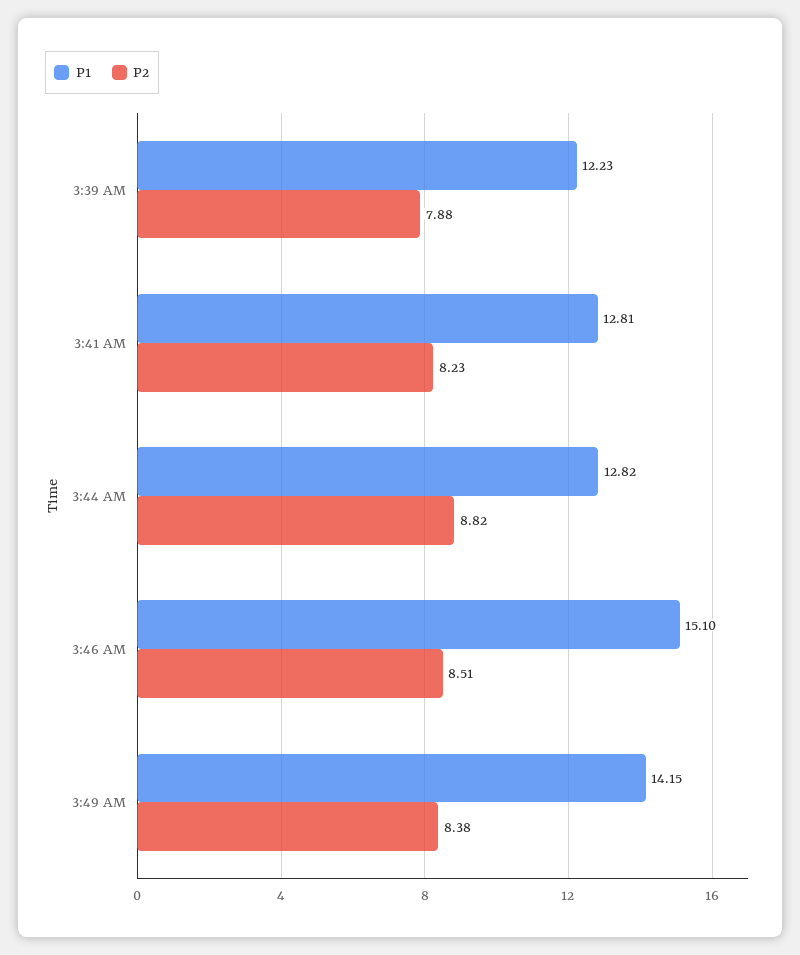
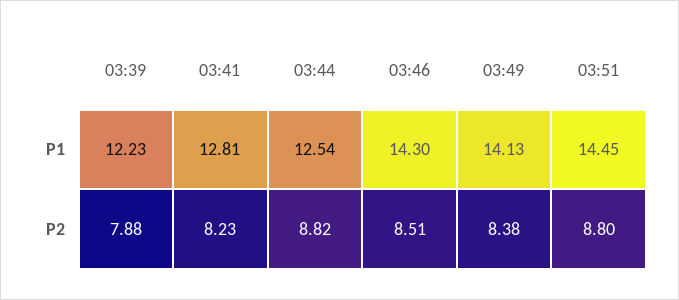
P1, 3:44 AM: 12.82 -> 12.54
P1, 3:46 AM: 15.1 -> 14.3
P1, 3:49 AM: 14.15 -> 14.13
P1, 03:51: none -> 14.45
P2, 03:51: none -> 8.8

